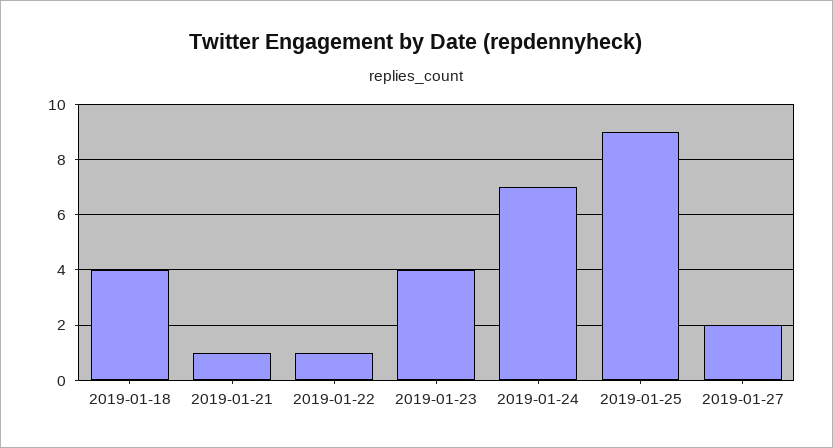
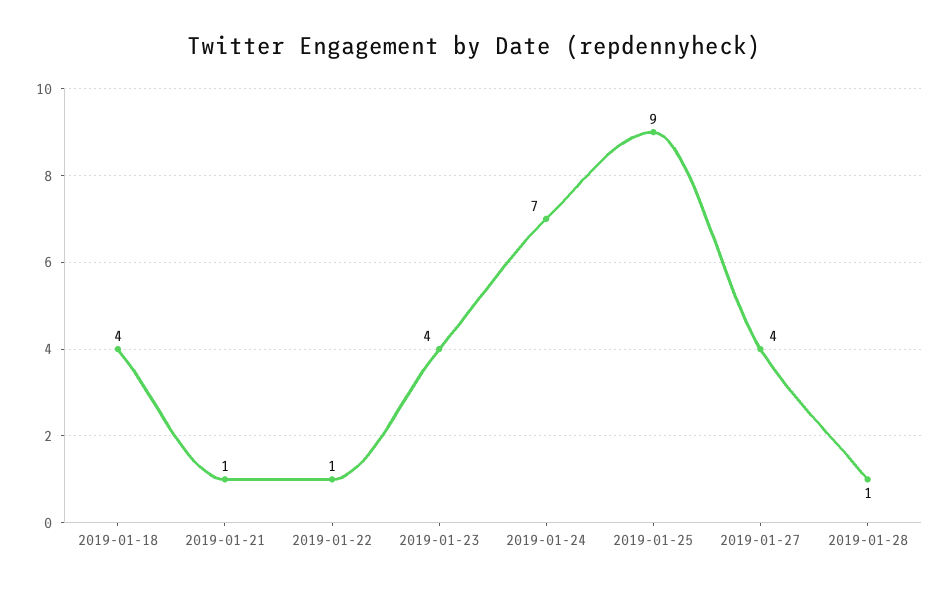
2019-01-27: 2 -> 4
2019-01-28: none -> 1

